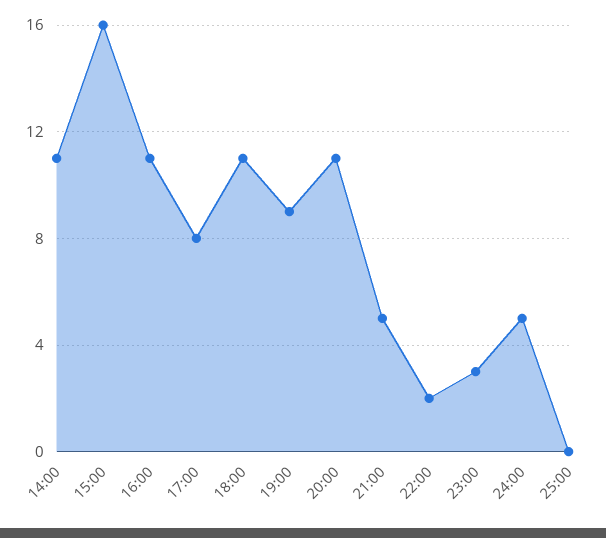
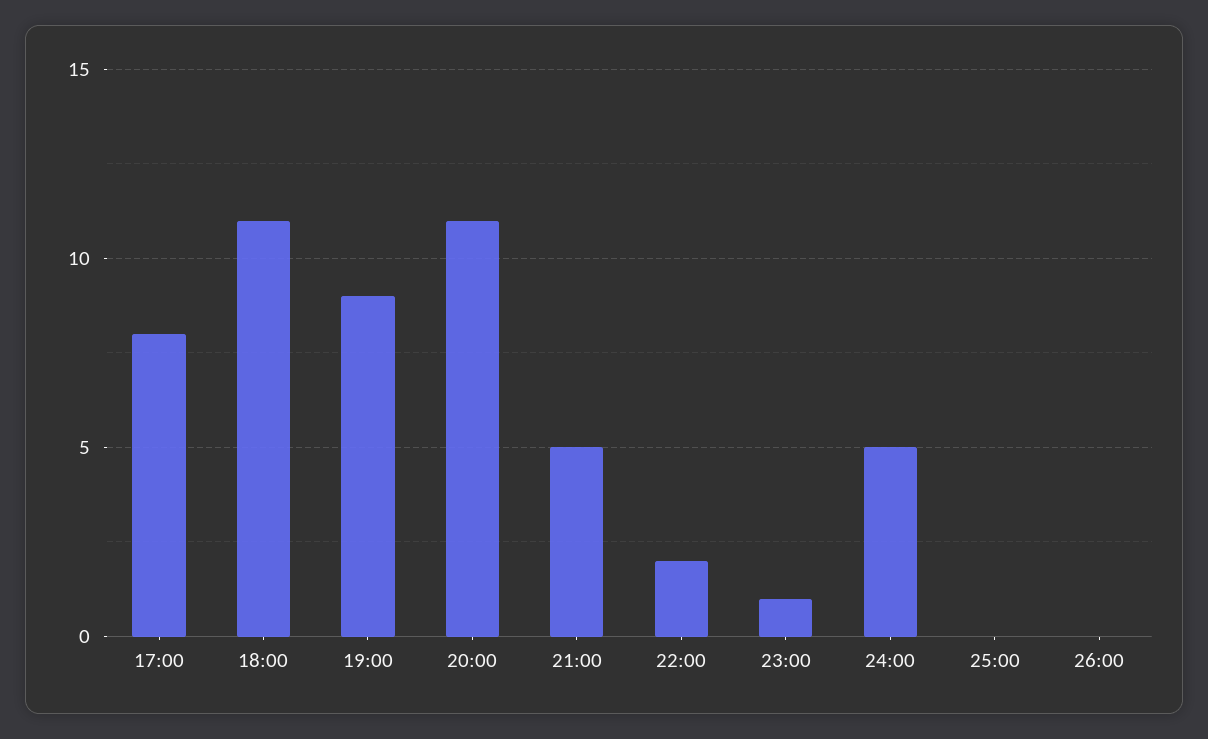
14:00: 11 -> none
15:00: 16 -> none
16:00: 11 -> none
23:00: 3 -> 1
26:00: none -> 0

